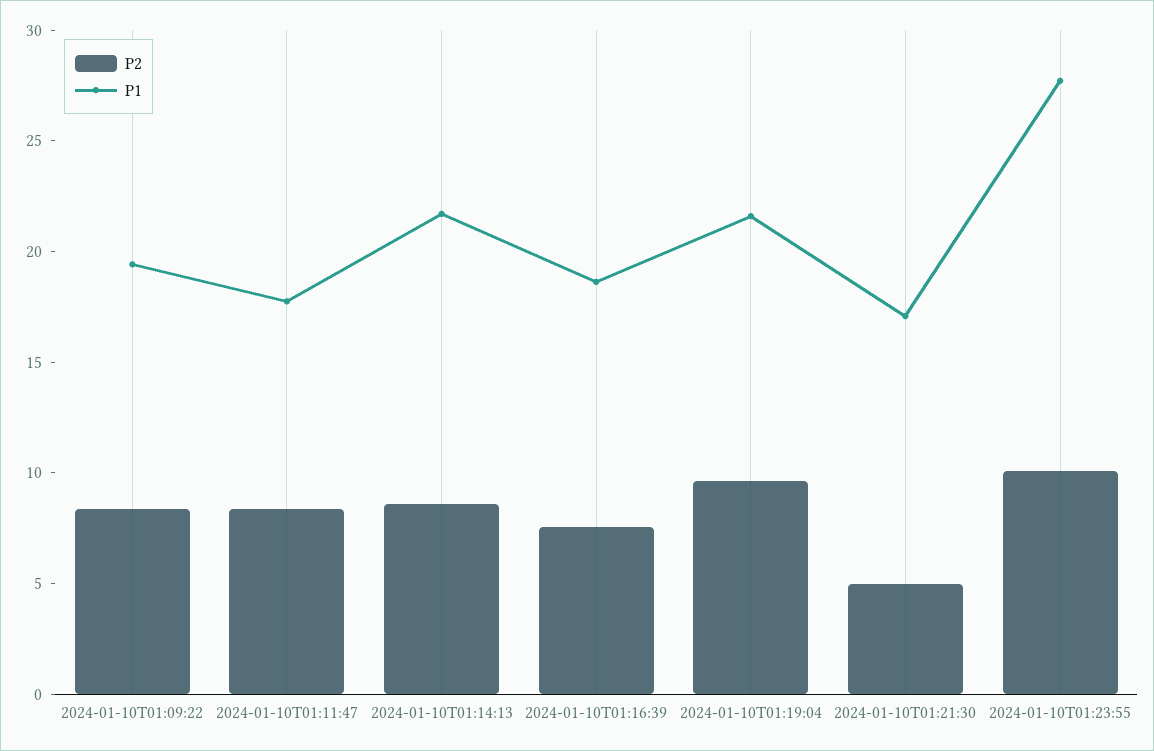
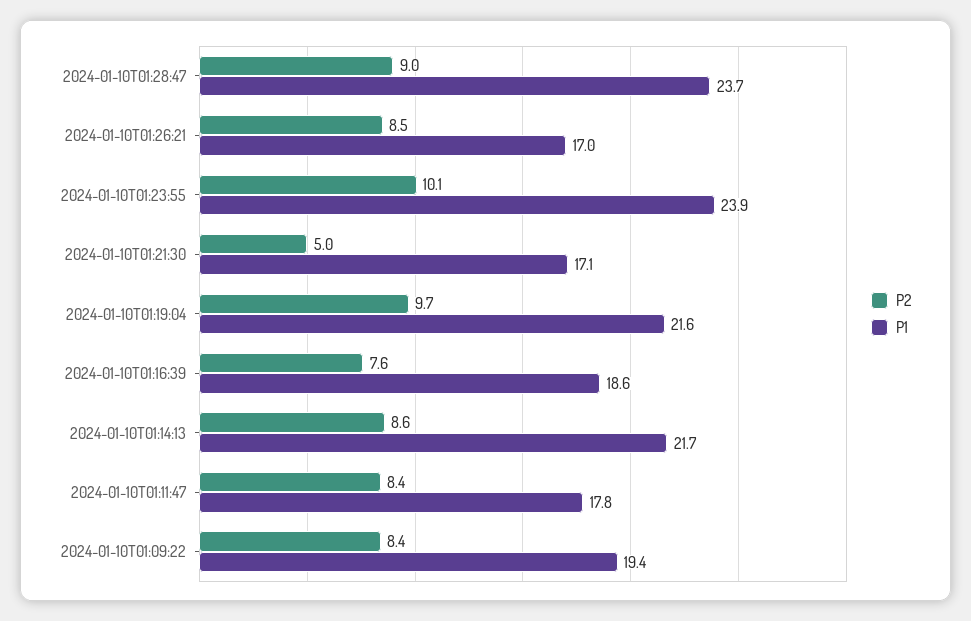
P1, 2024-01-10T01:23:55: 28 -> 23.9
P2, 2024-01-10T01:28:47: none -> 9
P1, 2024-01-10T01:28:47: none -> 23.7
P2, 2024-01-10T01:26:21: none -> 8.5
P1, 2024-01-10T01:26:21: none -> 17

